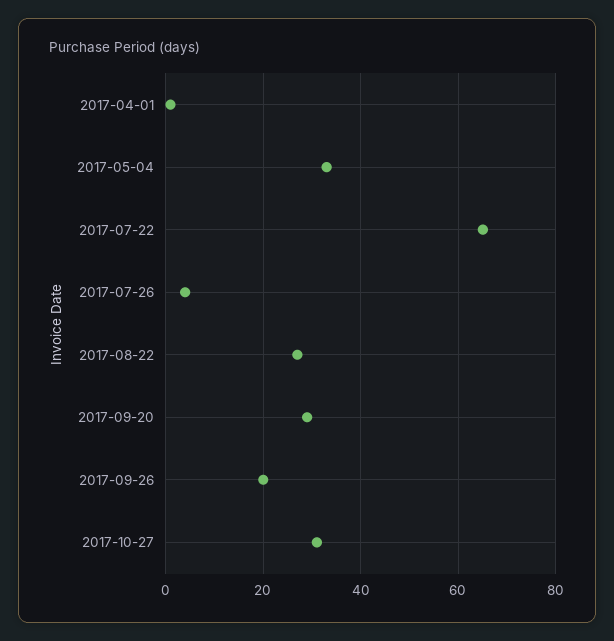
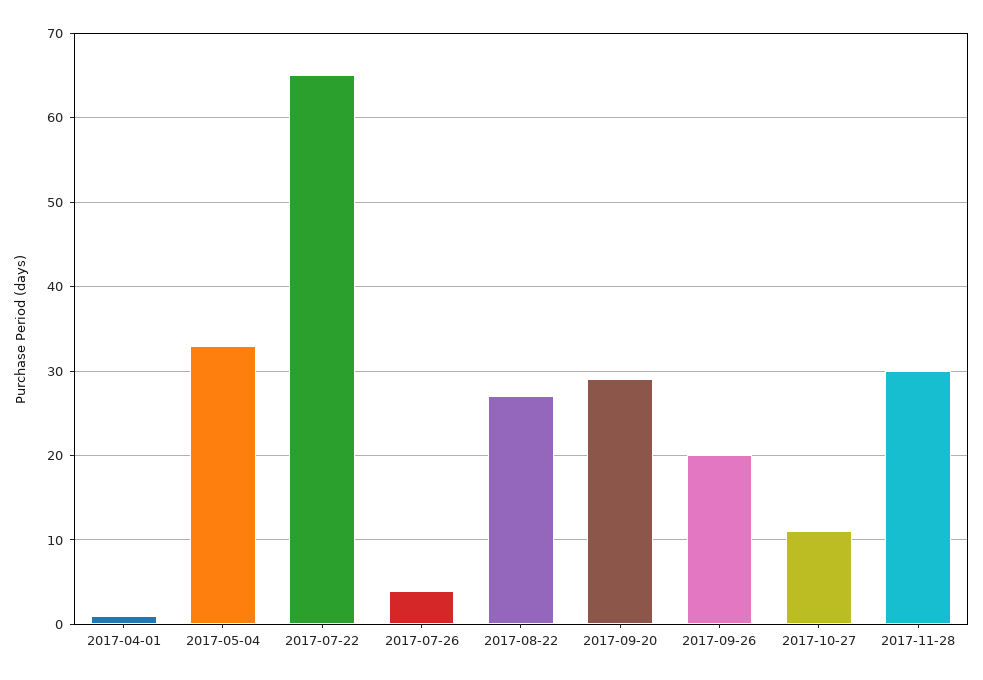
2017-10-27: 30 -> 11
2017-11-28: none -> 30

